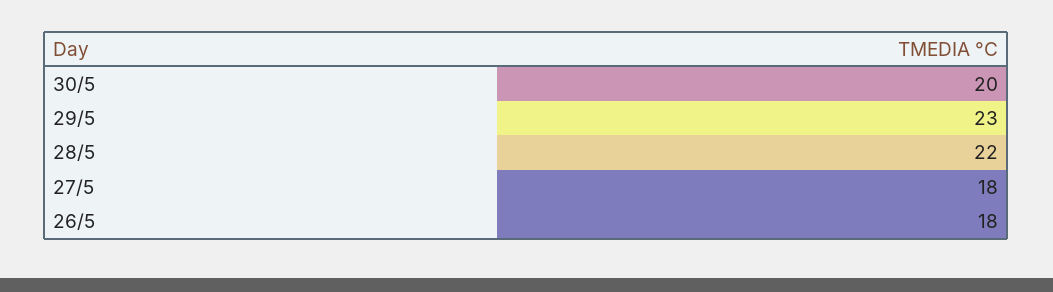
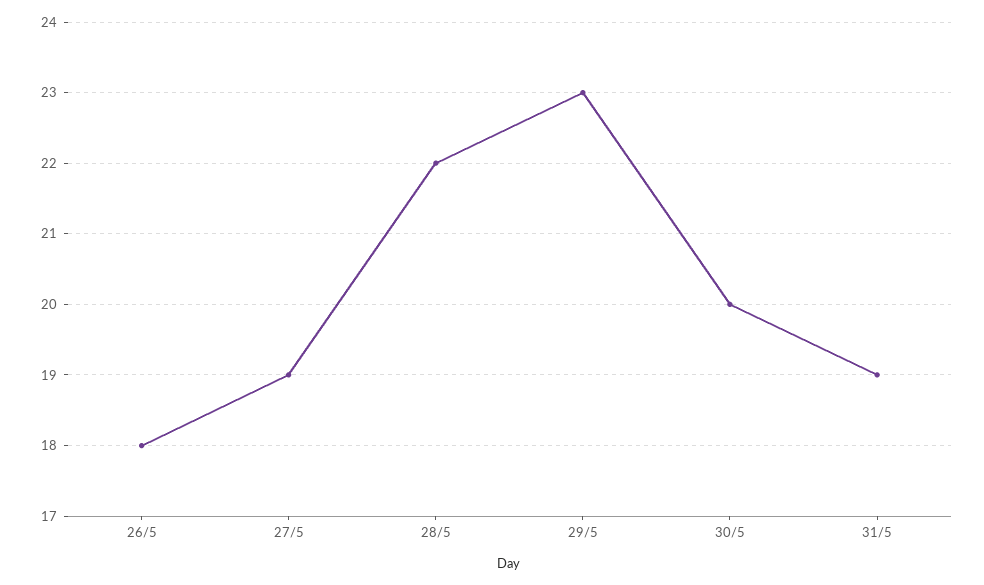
27/5: 18 -> 19
31/5: none -> 19

